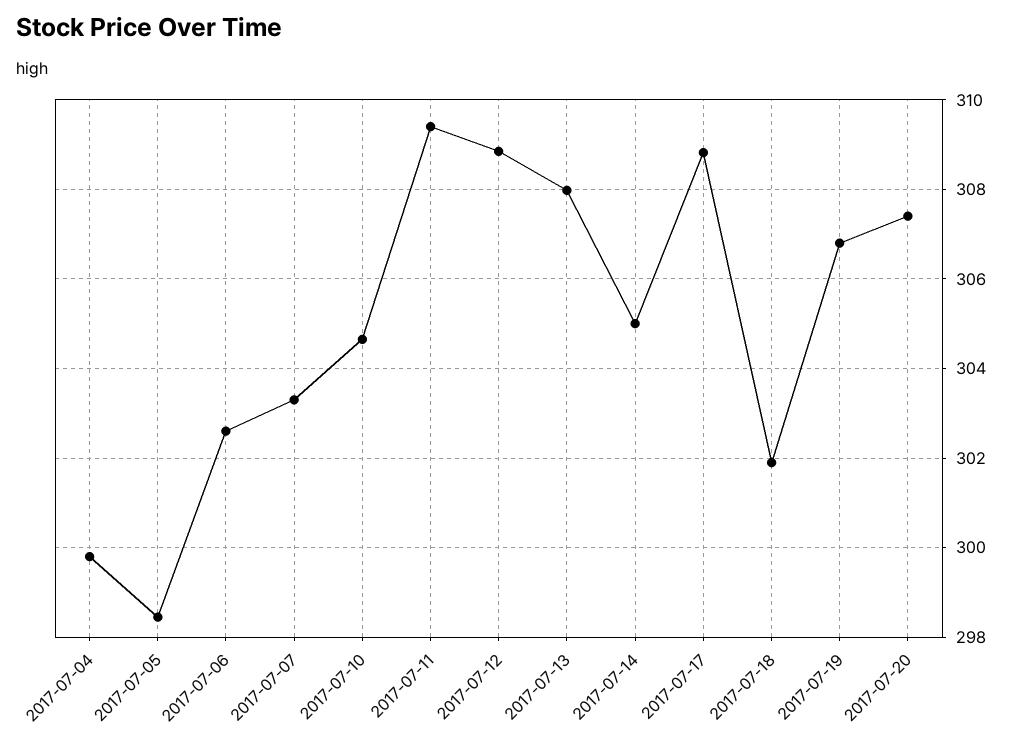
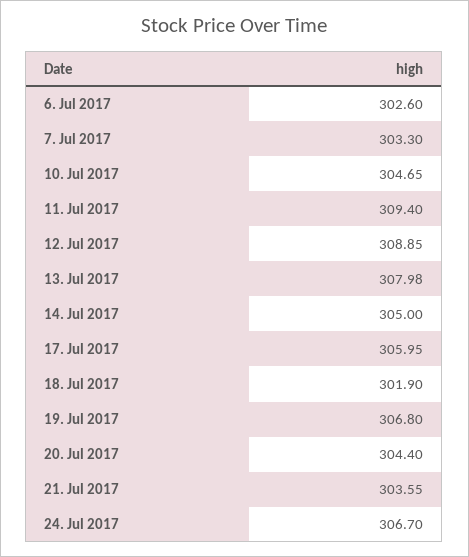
2017-07-04: 299.8 -> none
2017-07-05: 298.4 -> none
2017-07-17: 308.8 -> 305.95
2017-07-20: 307.4 -> 304.4
21. Jul 2017: none -> 303.55
24. Jul 2017: none -> 306.7

